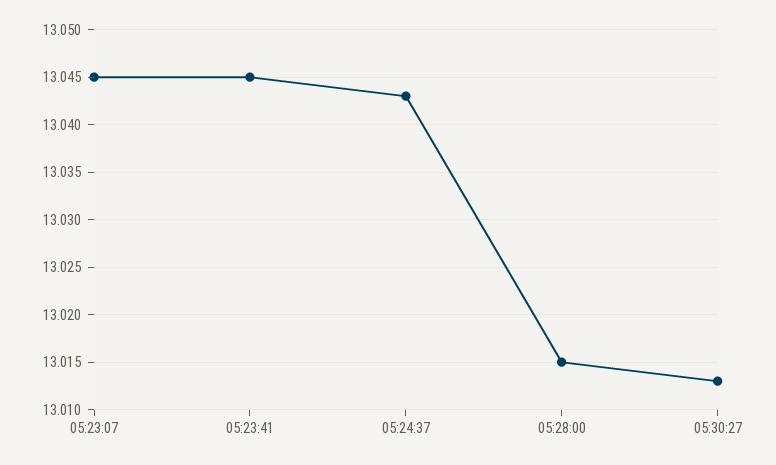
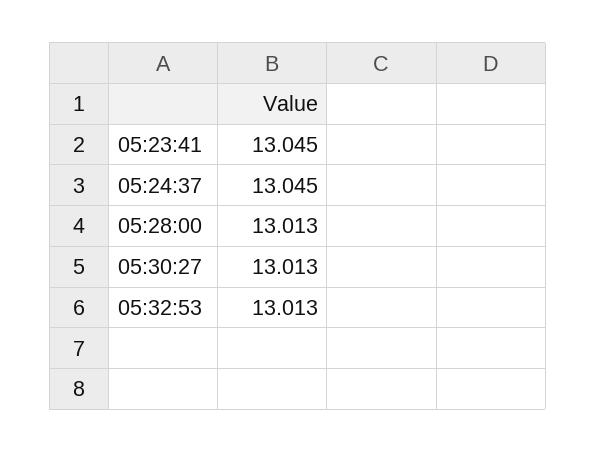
05:23:07: 13.045 -> none
05:24:37: 13.043 -> 13.045
05:28:00: 13.015 -> 13.013
05:32:53: none -> 13.013

